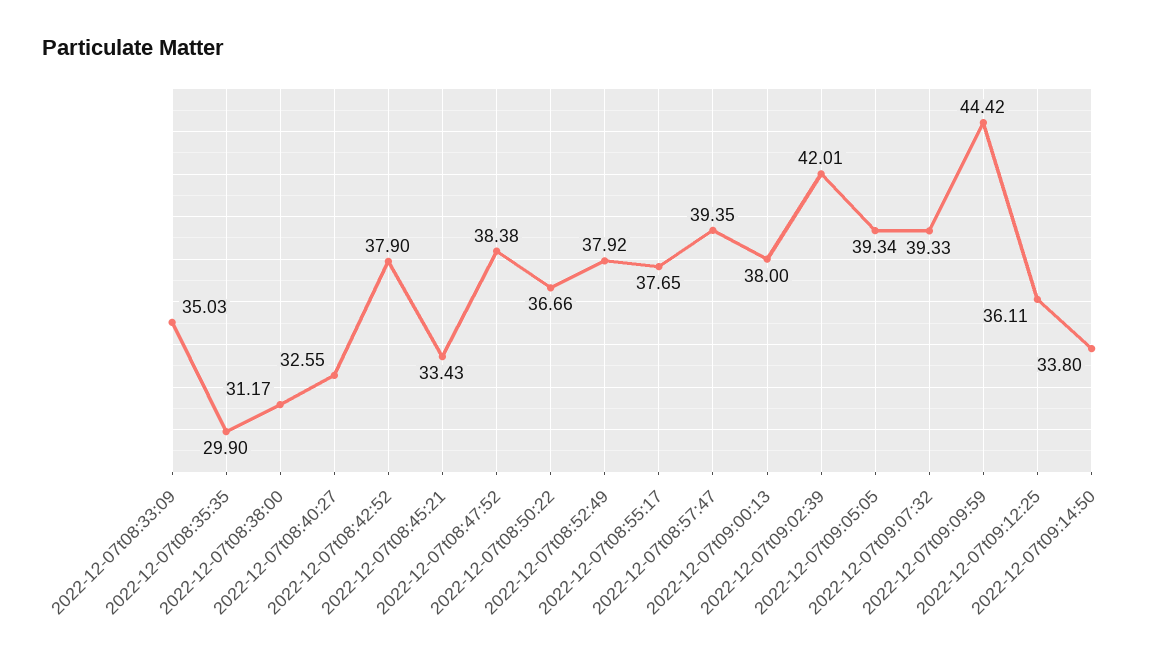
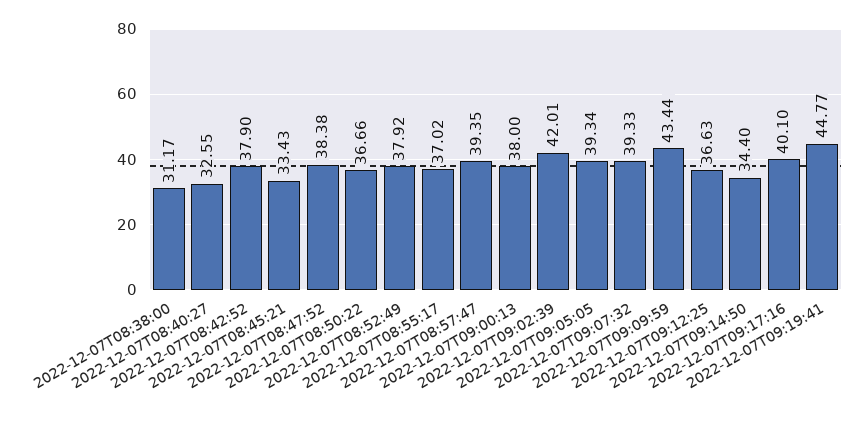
2022-12-07t08:33:09: 35.03 -> none
2022-12-07t08:35:35: 29.9 -> none
2022-12-07t08:55:17: 37.65 -> 37.02
2022-12-07t09:09:59: 44.42 -> 43.44
2022-12-07t09:12:25: 36.11 -> 36.63
2022-12-07t09:14:50: 33.8 -> 34.4
2022-12-07T09:17:16: none -> 40.1
2022-12-07T09:19:41: none -> 44.77

